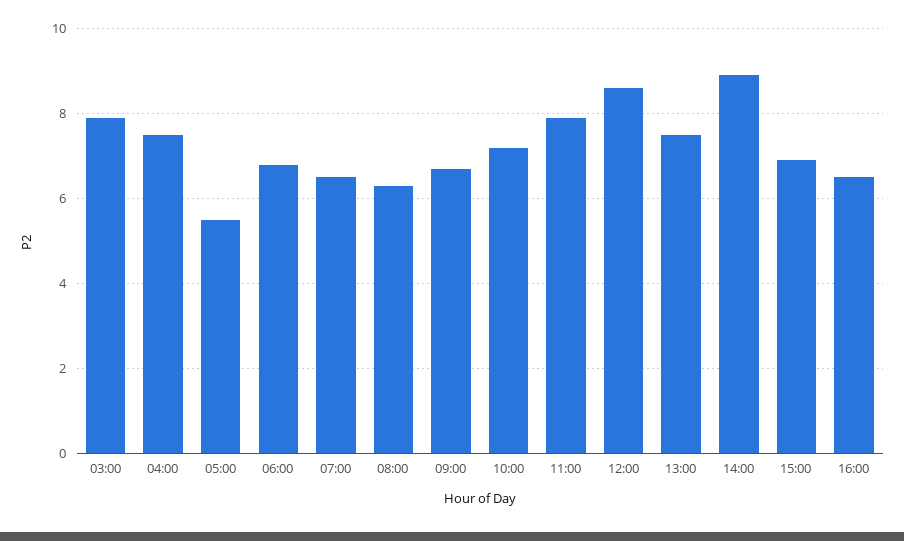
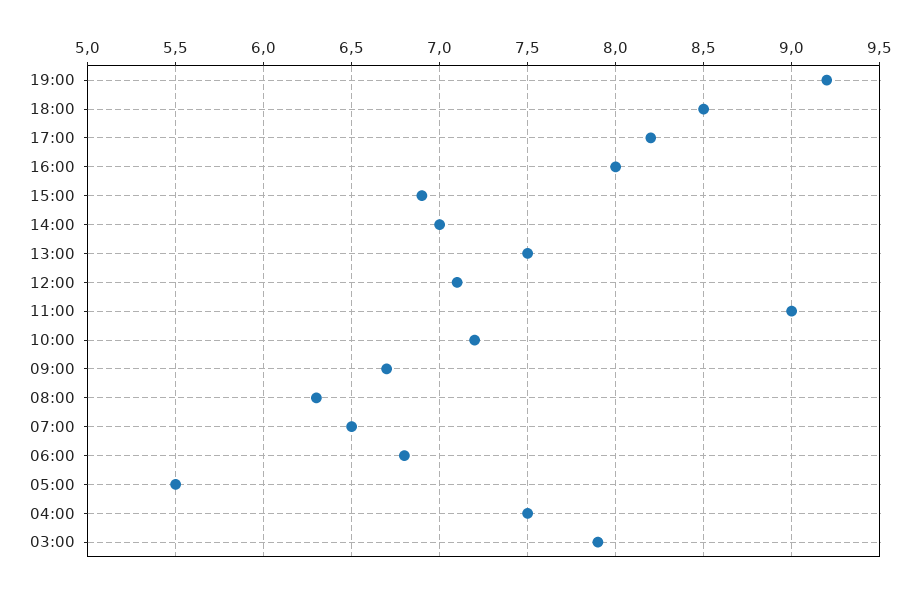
11:00: 8 -> 9
12:00: 8.5 -> 7.1
14:00: 9 -> 7
16:00: 6.5 -> 8
19:00: none -> 9.2
18:00: none -> 8.5
17:00: none -> 8.2

